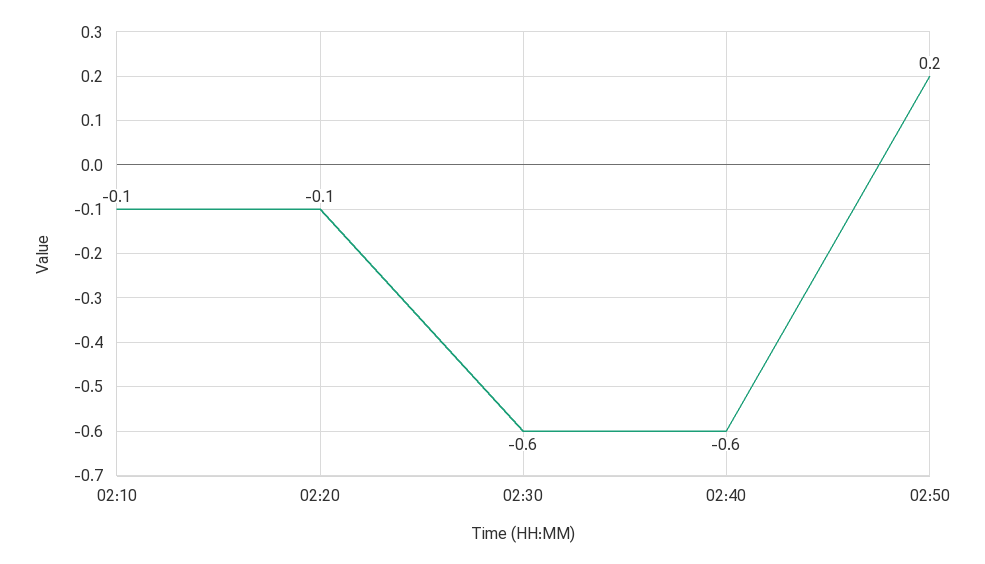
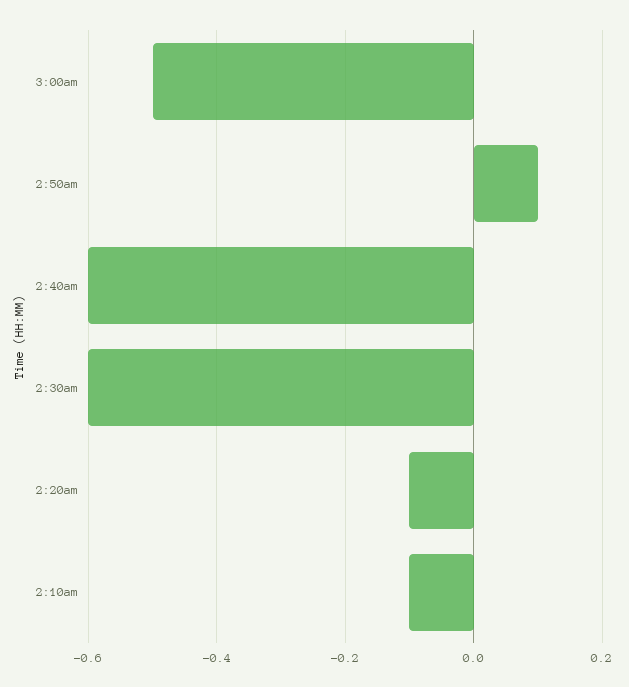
02:50: 0.2 -> 0.1
3:00am: none -> -0.5

